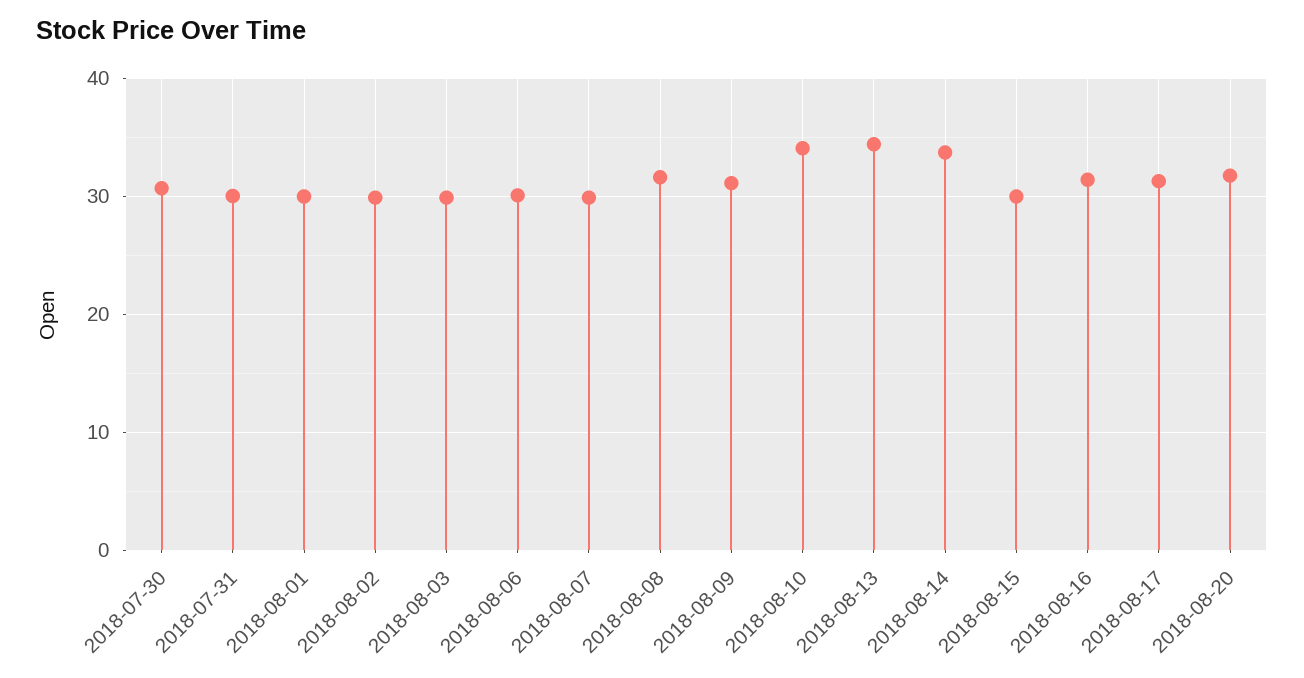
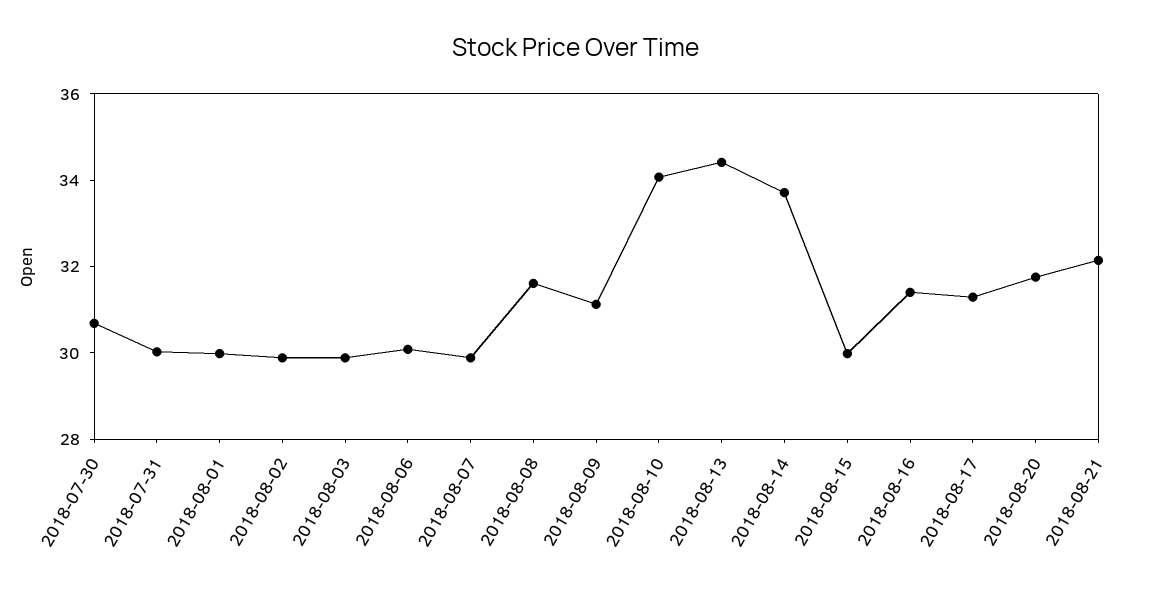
2018-08-21: none -> 32

